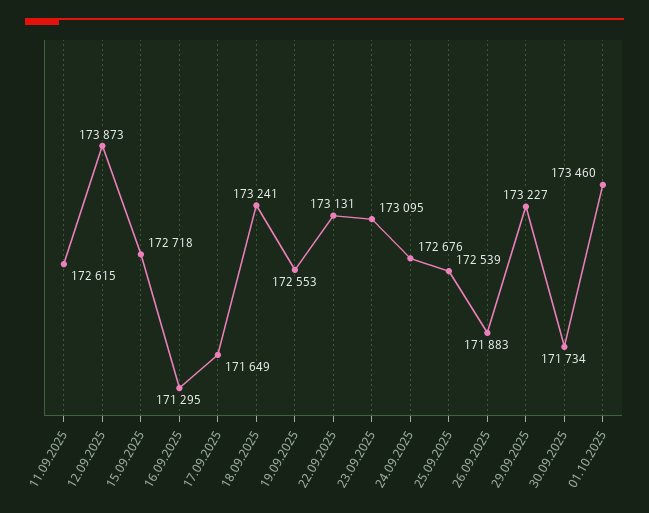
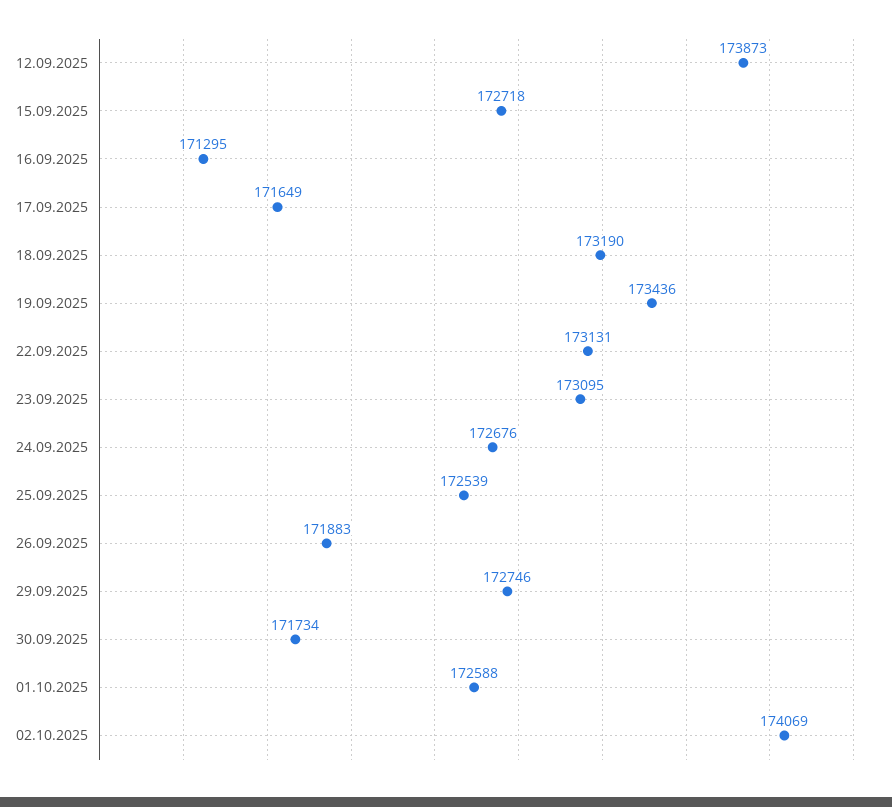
11.09.2025: 172615 -> none
18.09.2025: 173241 -> 173190
19.09.2025: 172553 -> 173436
29.09.2025: 173227 -> 172746
01.10.2025: 173460 -> 172588
02.10.2025: none -> 174069

